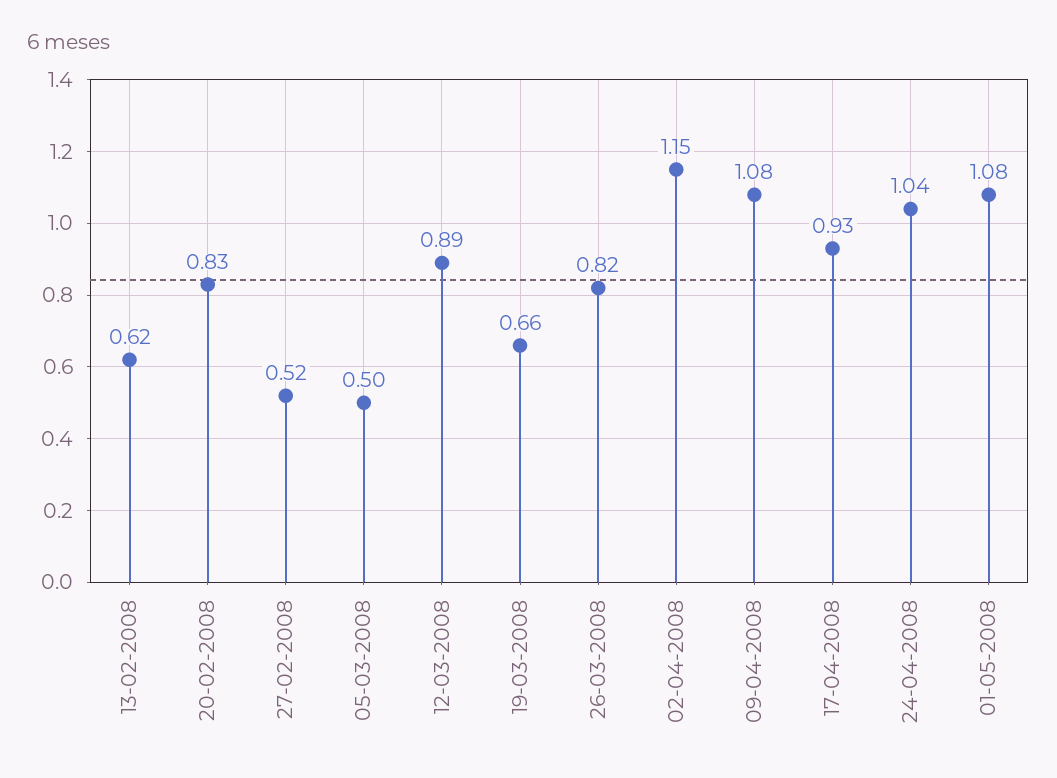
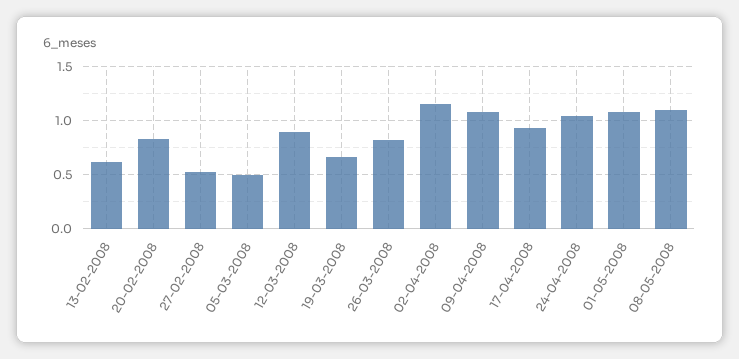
08-05-2008: none -> 1.1

